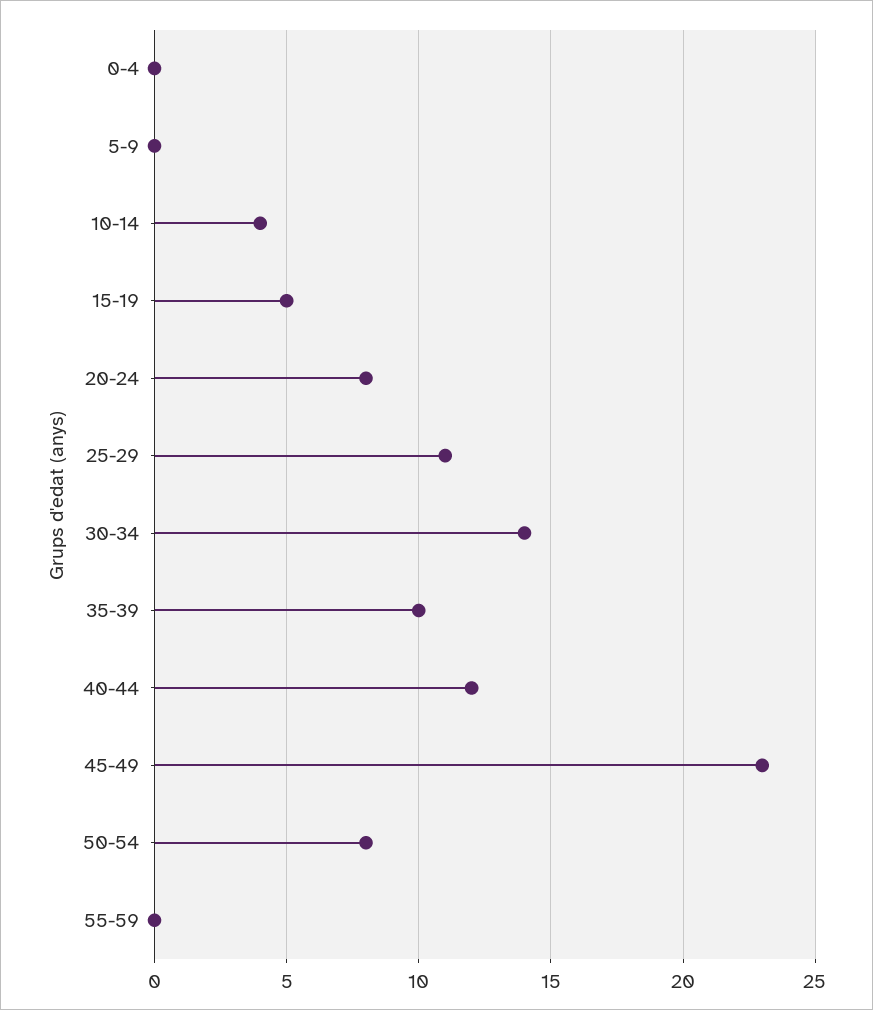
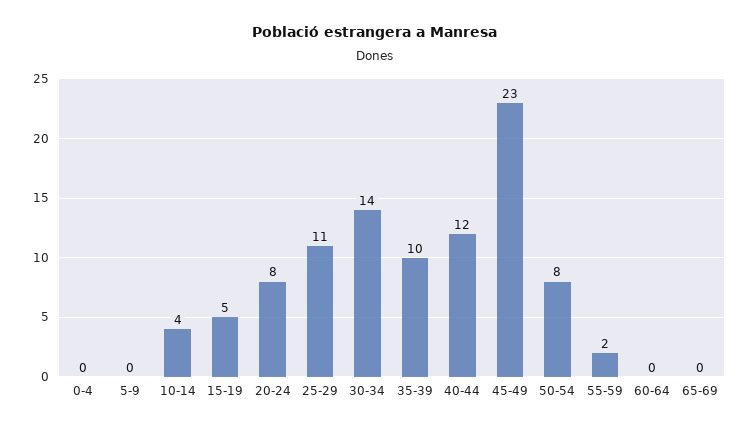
55-59: 0 -> 2
60-64: none -> 0
65-69: none -> 0

